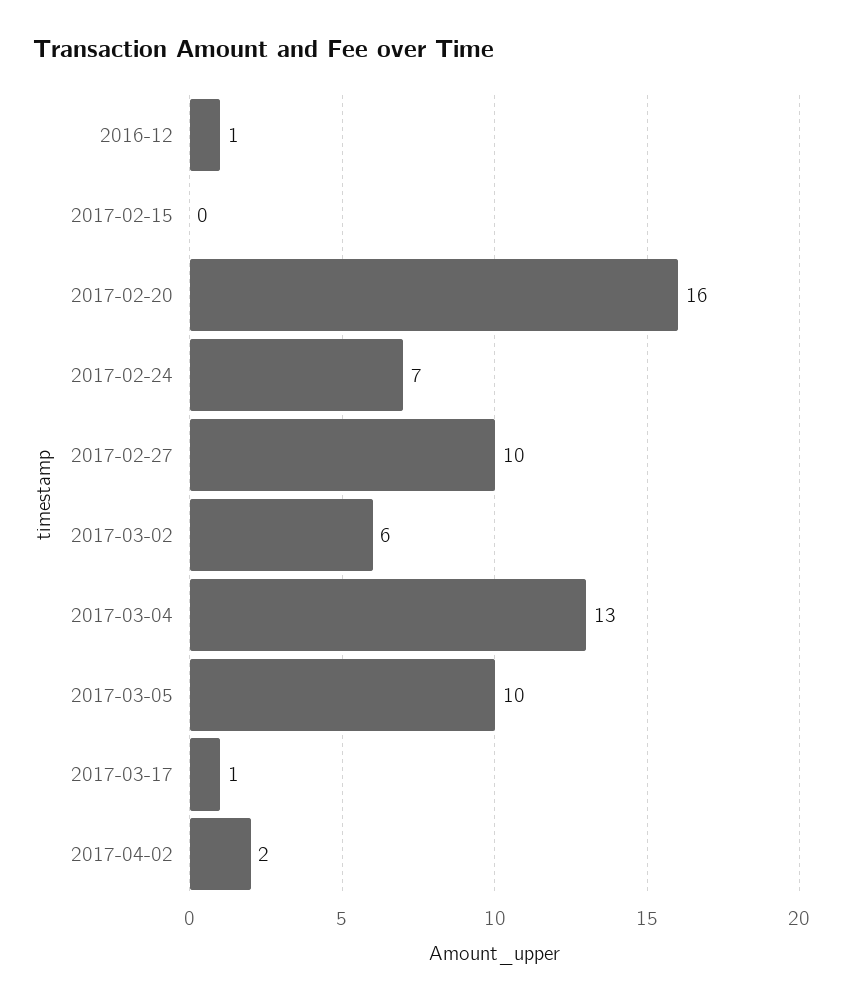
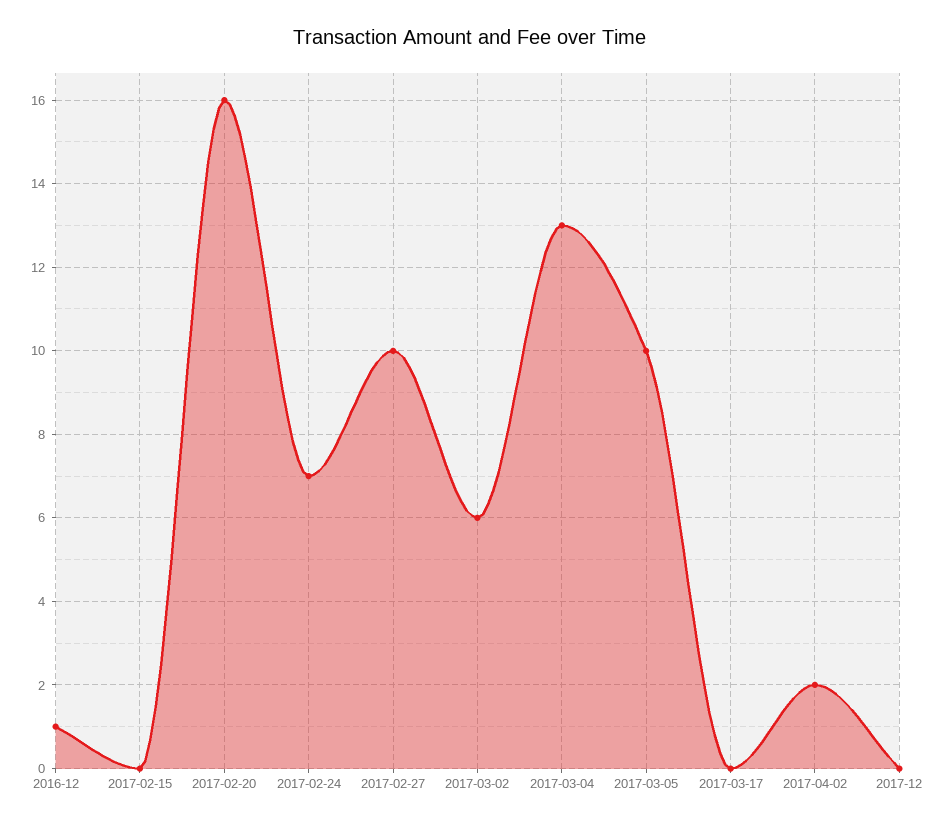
2017-03-17: 1 -> 0
2017-12: none -> 0

